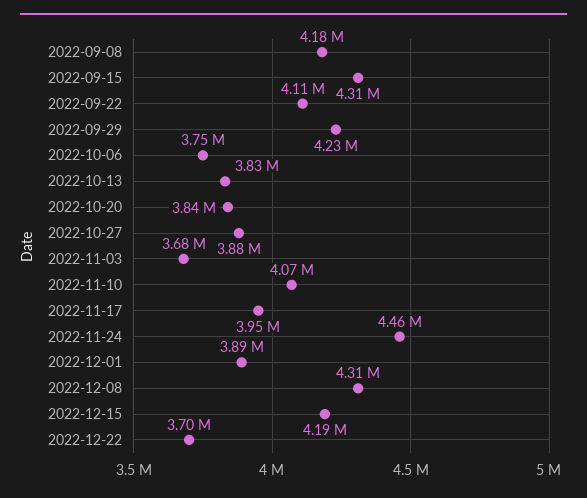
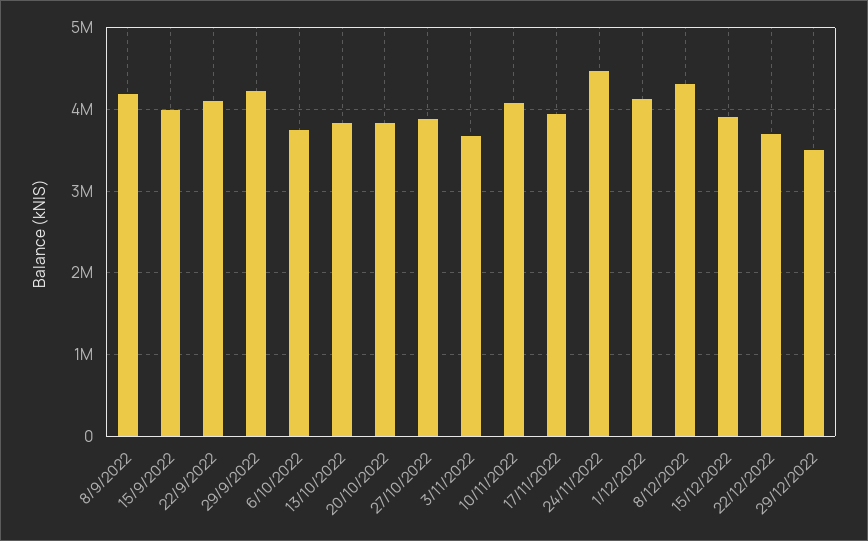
2022-09-15: 4310000 -> 4000000
2022-12-01: 3890000 -> 4100000
2022-12-15: 4190000 -> 3900000
29/12/2022: none -> 3500000

